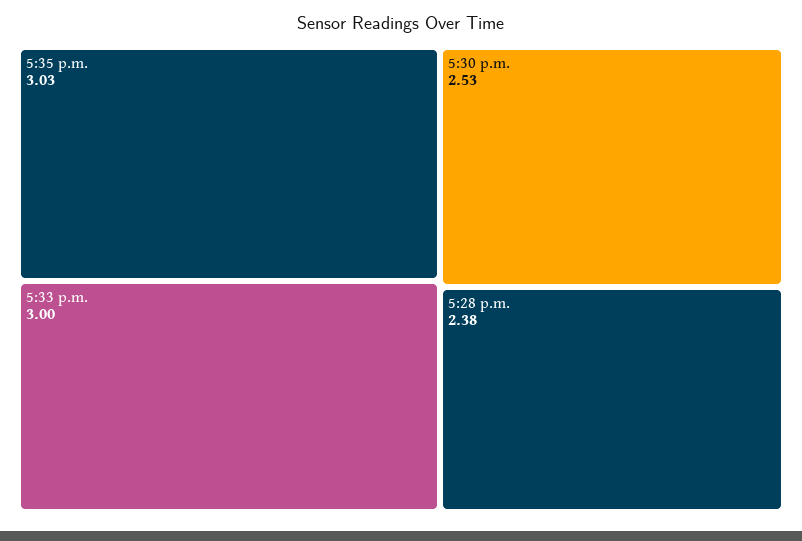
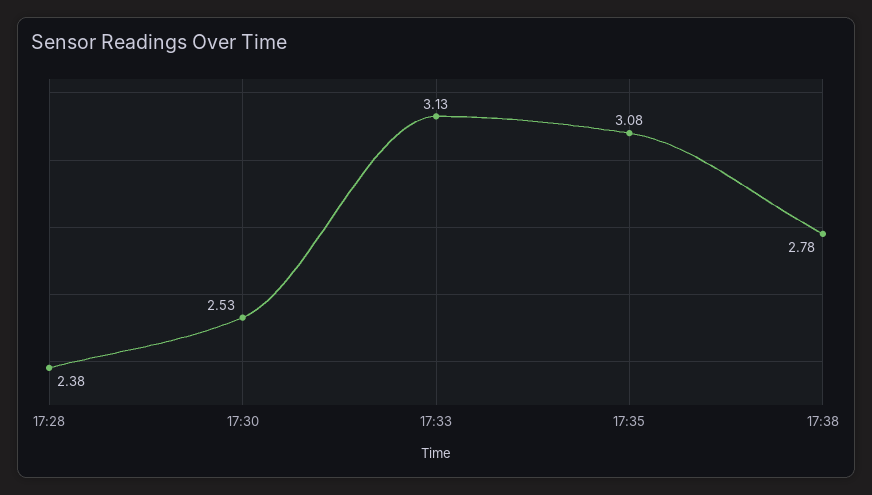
5:35 p.m.: 3.03 -> 3.08
5:33 p.m.: 3 -> 3.13
17:38: none -> 2.78

